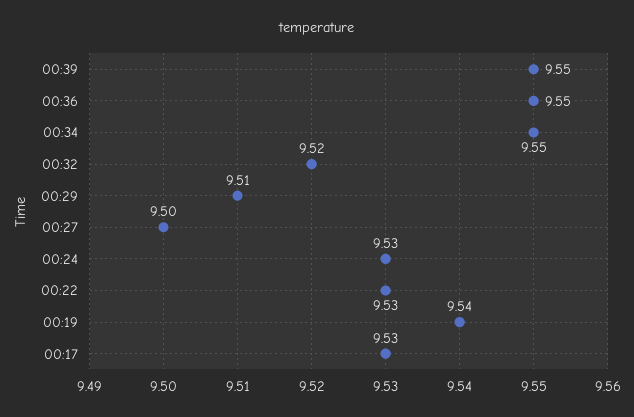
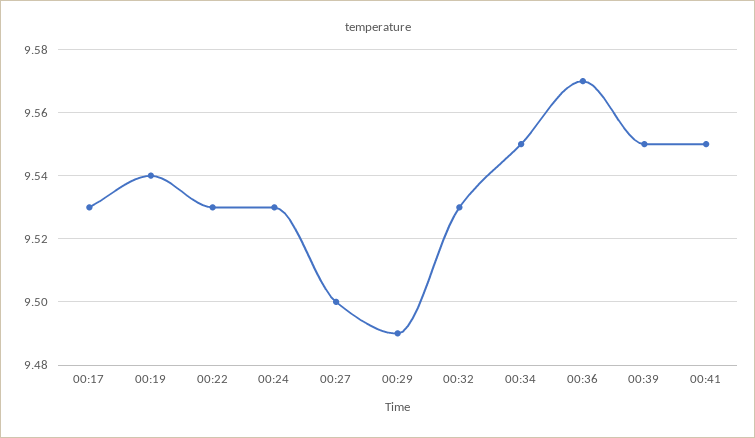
00:36: 9.55 -> 9.57
00:32: 9.52 -> 9.53
00:29: 9.51 -> 9.49
00:41: none -> 9.55

